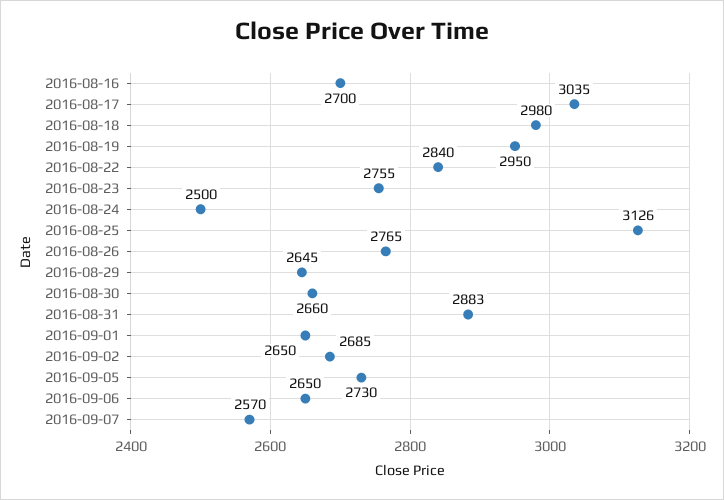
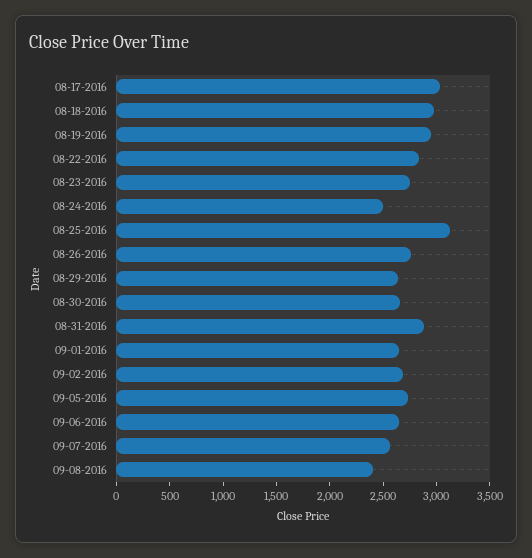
2016-08-16: 2700 -> none
09-08-2016: none -> 2400

